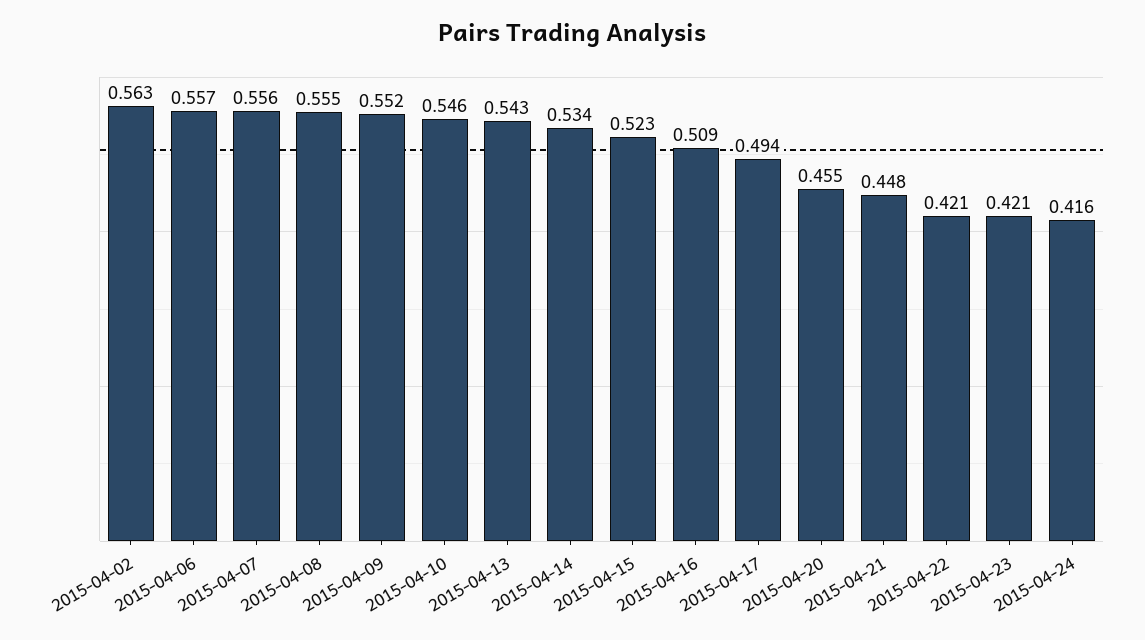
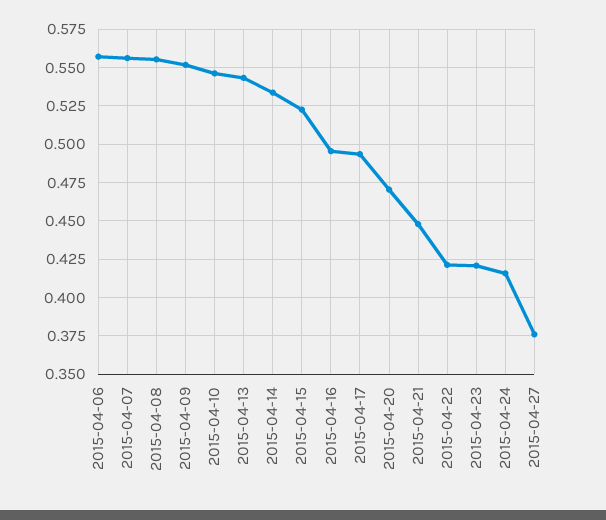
2015-04-02: 0.563 -> none
2015-04-16: 0.509 -> 0.495
2015-04-20: 0.455 -> 0.47
2015-04-27: none -> 0.375

